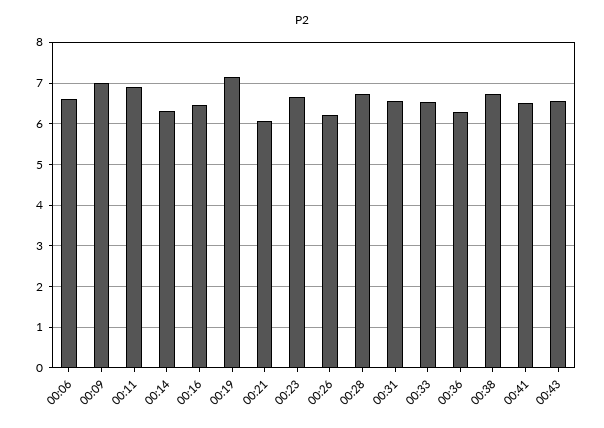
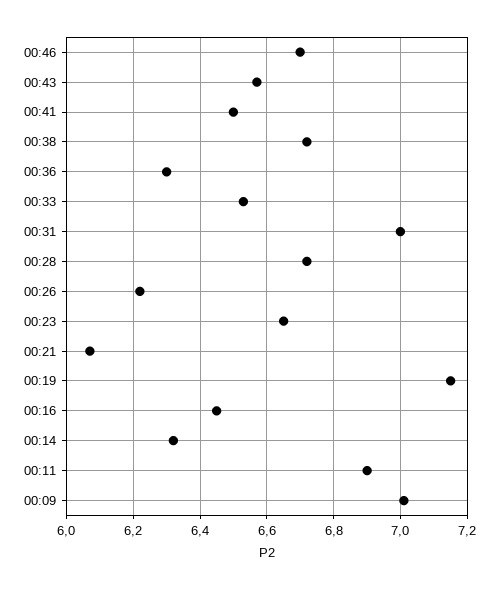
00:06: 6.6 -> none
00:31: 6.6 -> 7
00:46: none -> 6.7

